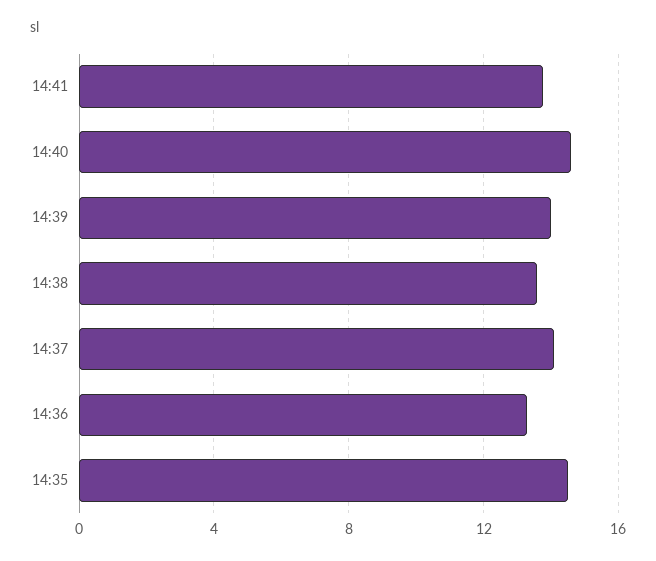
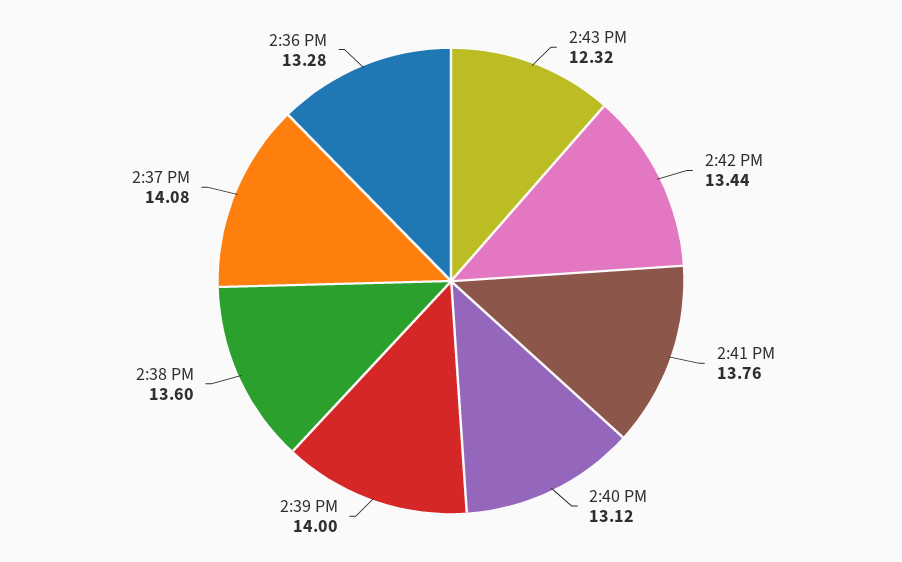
14:40: 14.5 -> 13.12
14:35: 14.5 -> none
2:43 PM: none -> 12.32
2:42 PM: none -> 13.44

